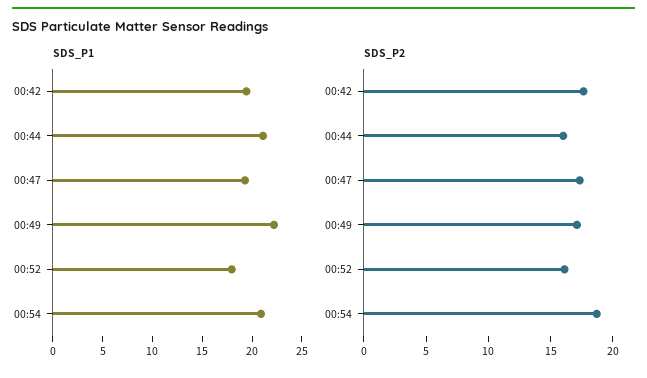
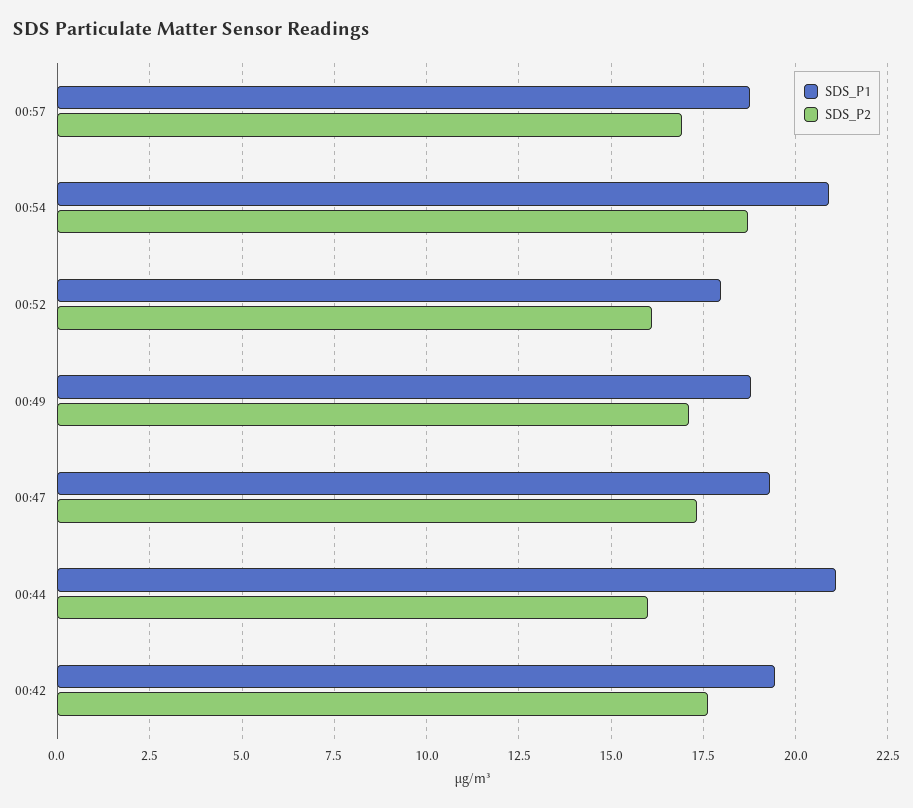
SDS_P1, 00:49: 22 -> 18.75
SDS_P1, 00:57: none -> 18.75
SDS_P2, 00:57: none -> 17

